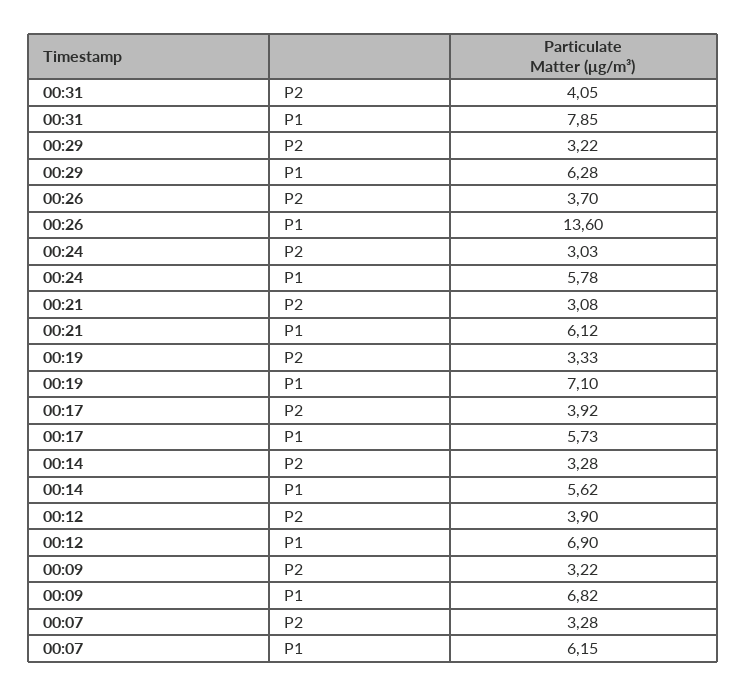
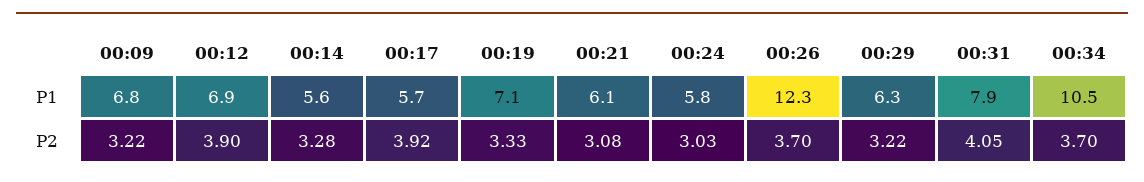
00:26, P1: 13.6 -> 12.3
00:07, P2: 3.28 -> none
00:07, P1: 6.15 -> none
00:34, P1: none -> 10.5
00:34, P2: none -> 3.7

